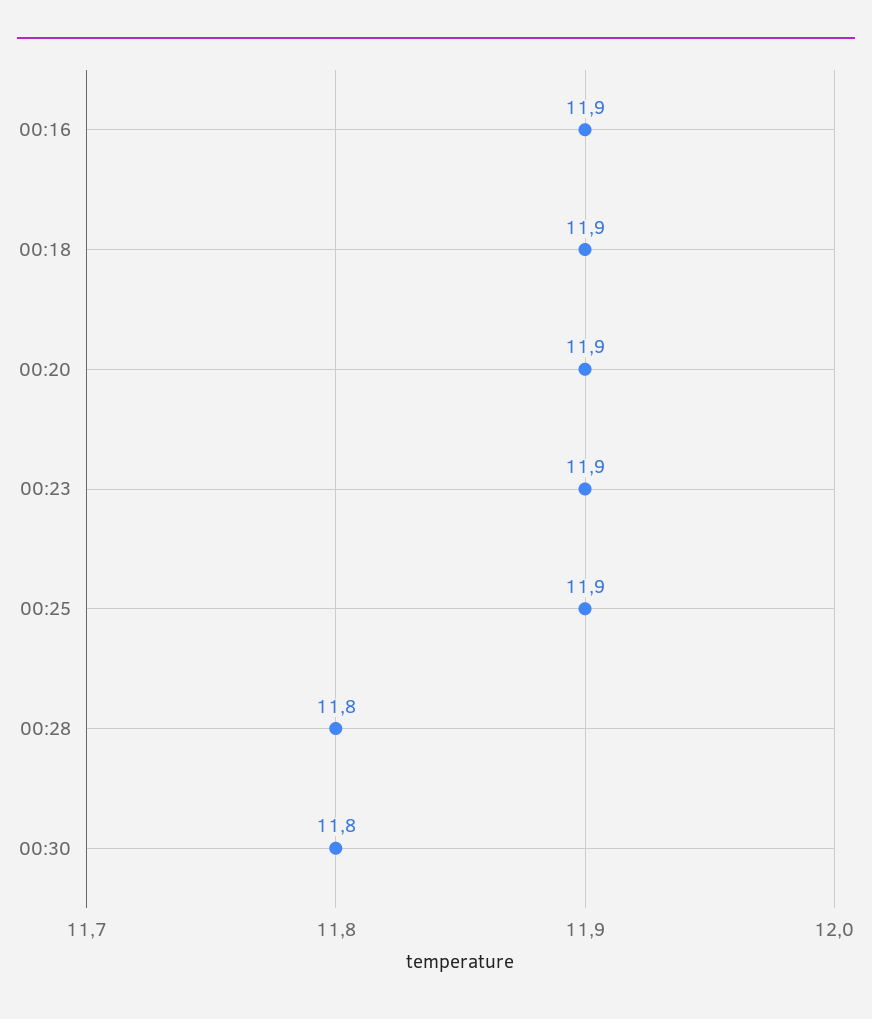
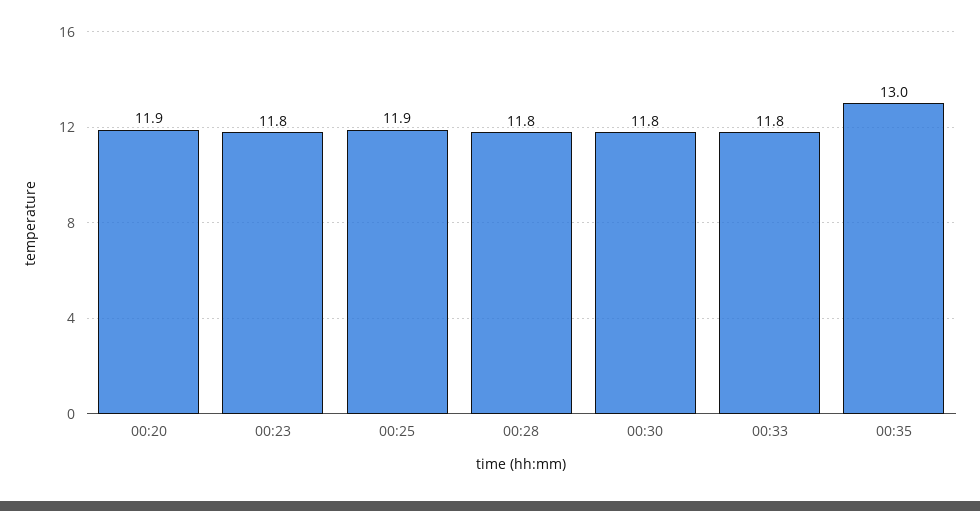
00:16: 11.9 -> none
00:18: 11.9 -> none
00:23: 11.9 -> 11.8
00:33: none -> 11.8
00:35: none -> 13

